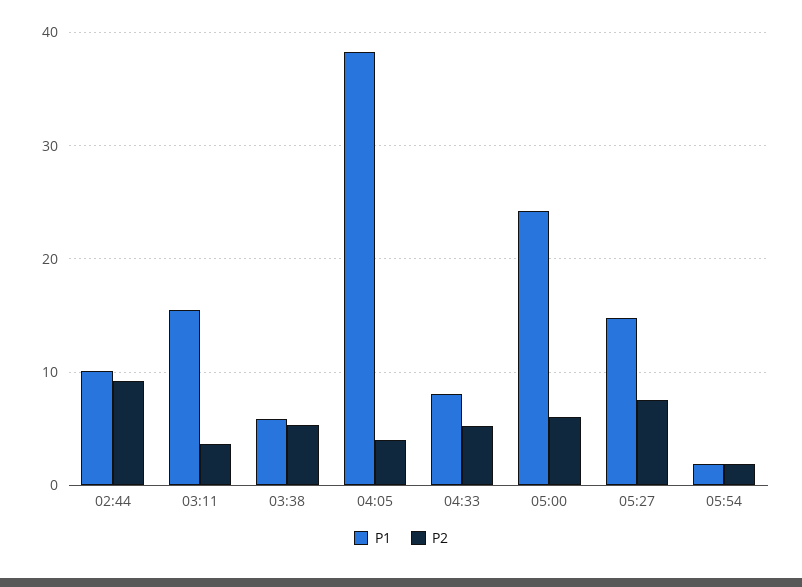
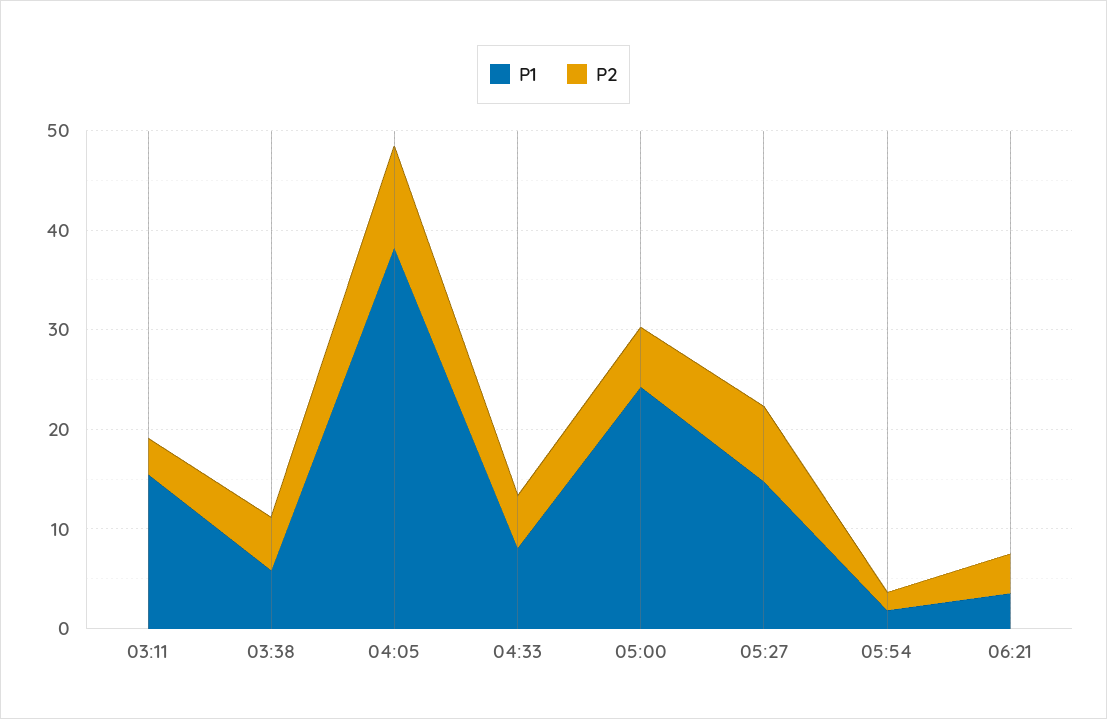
P1, 02:44: 10 -> none
P2, 02:44: 9 -> none
P2, 04:05: 4 -> 10
P1, 06:21: none -> 4
P2, 06:21: none -> 4

